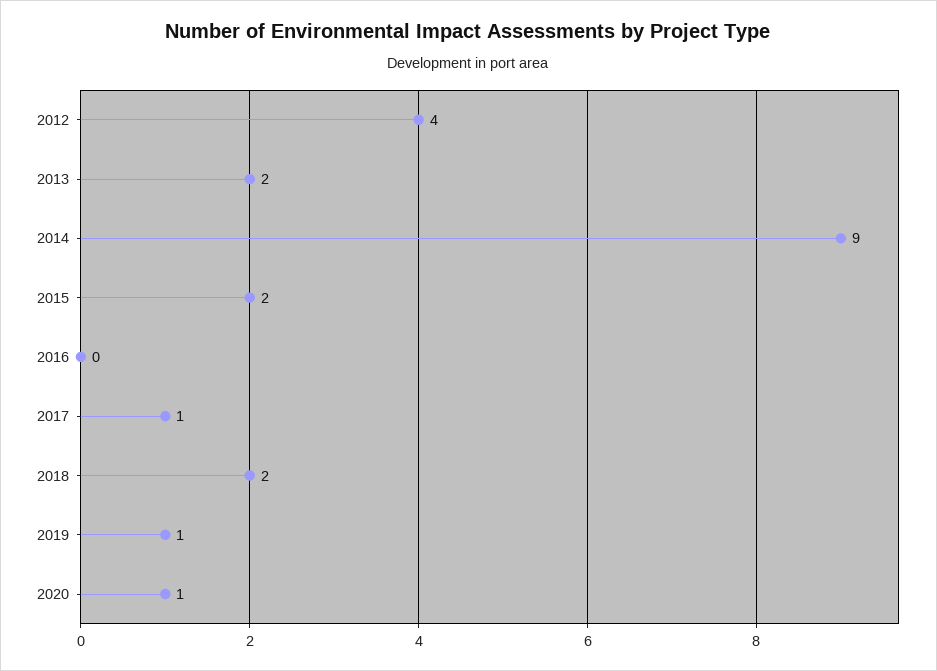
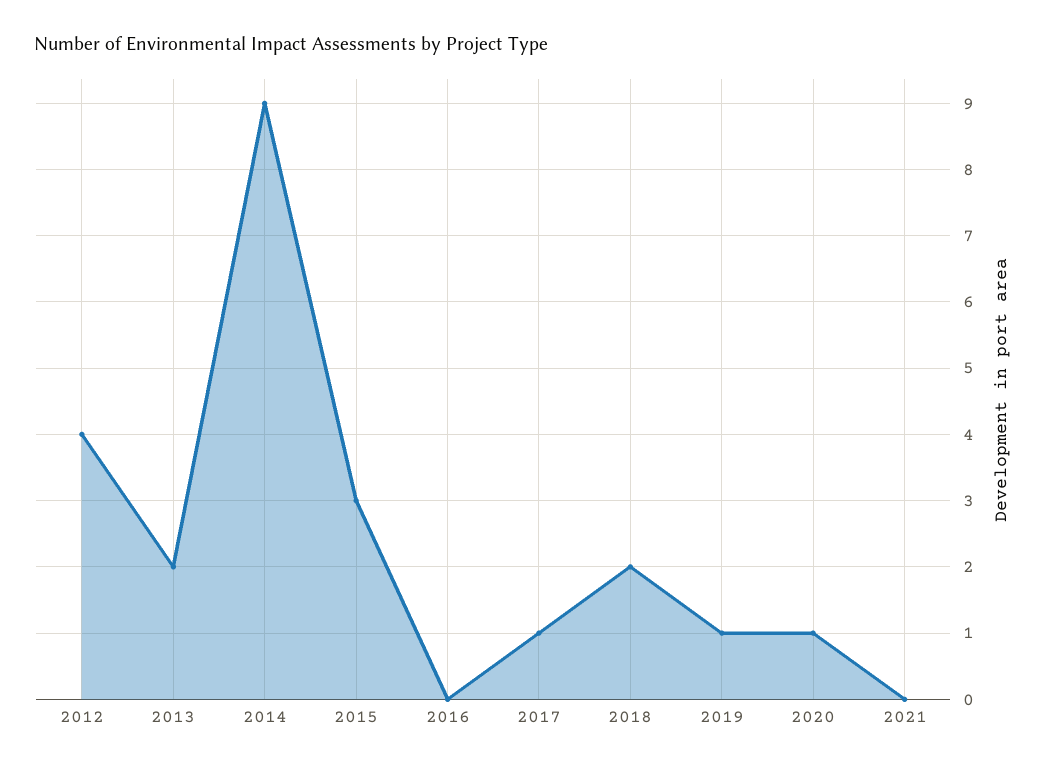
2015: 2 -> 3
2021: none -> 0

